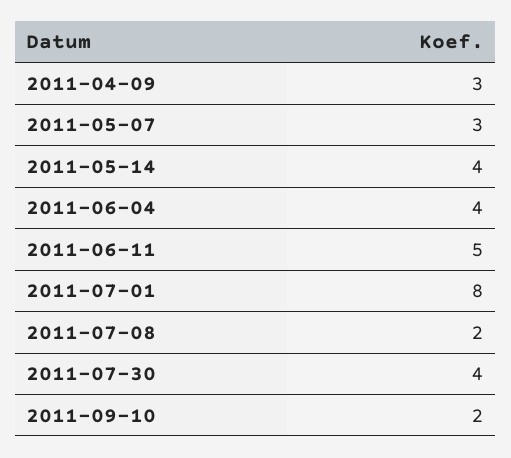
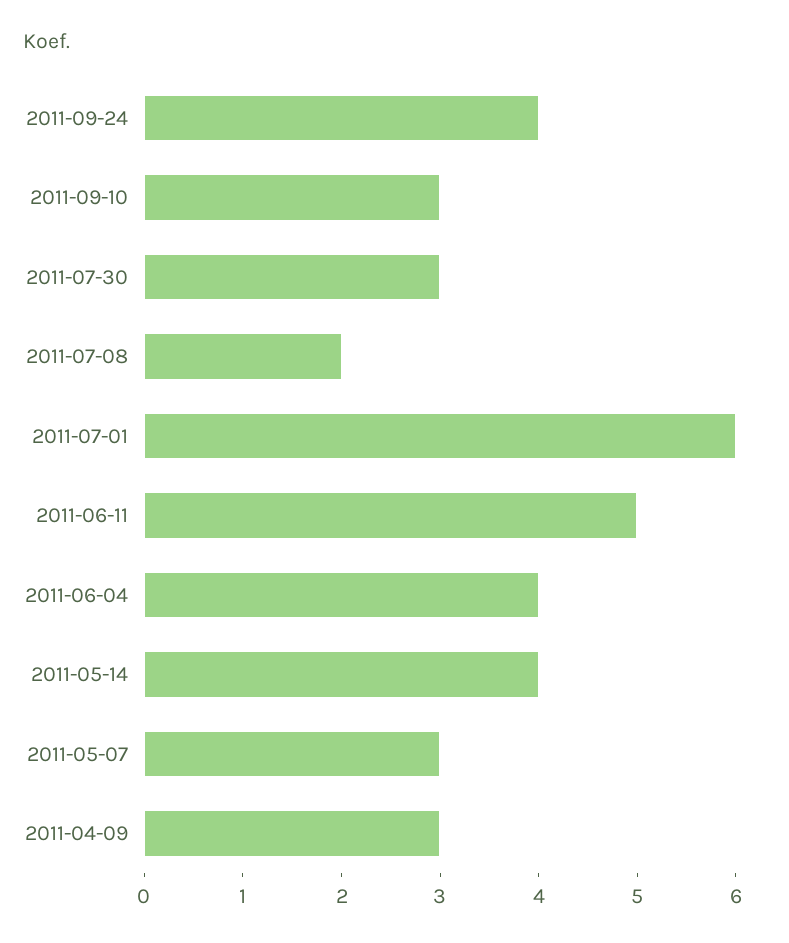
2011-07-01: 8 -> 6
2011-07-30: 4 -> 3
2011-09-10: 2 -> 3
2011-09-24: none -> 4

